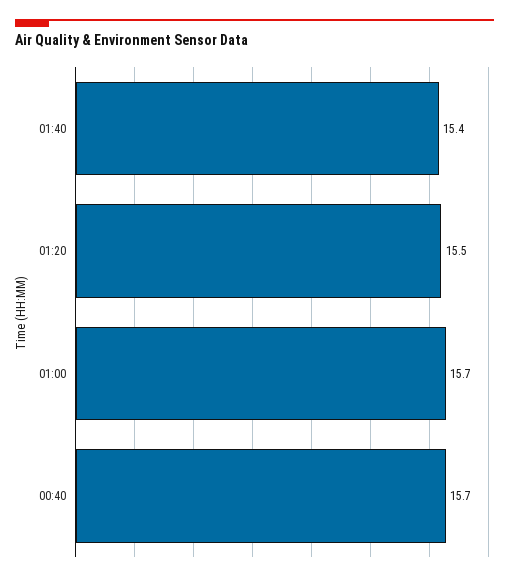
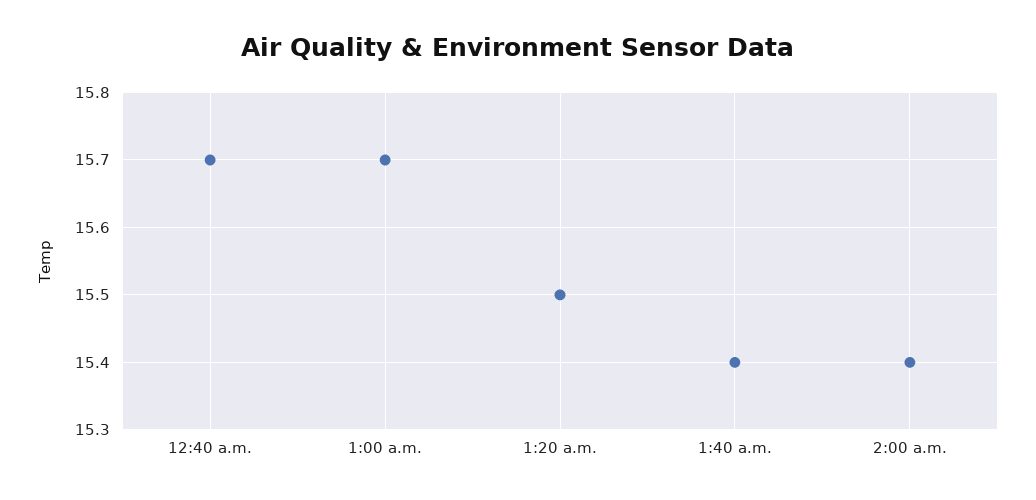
2:00 a.m.: none -> 15.4

